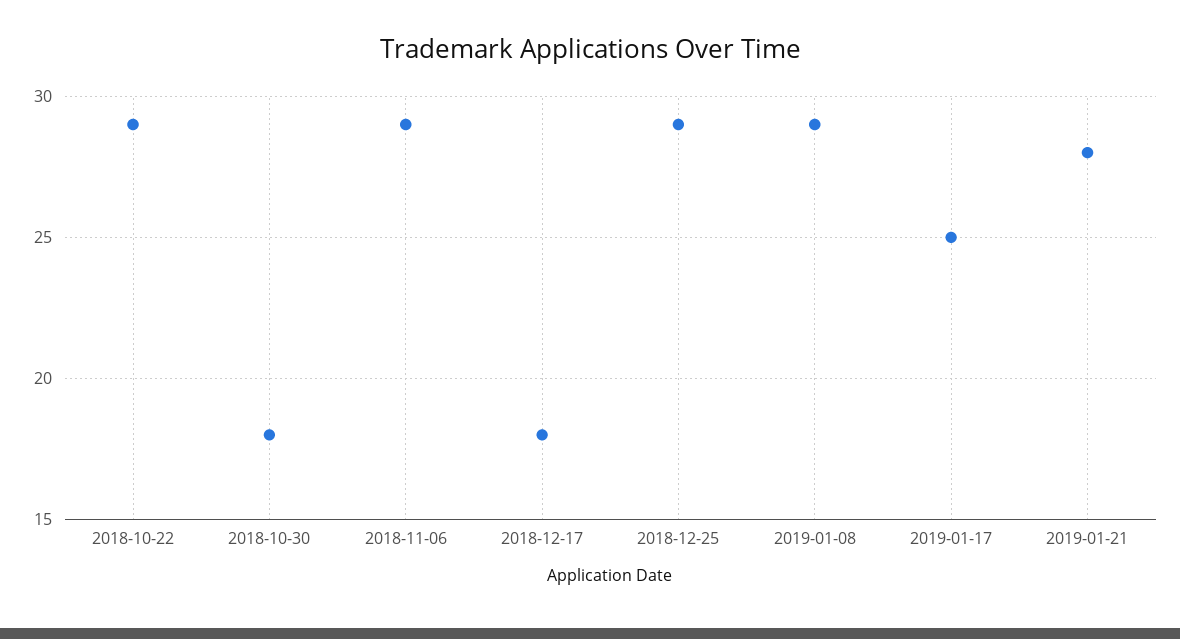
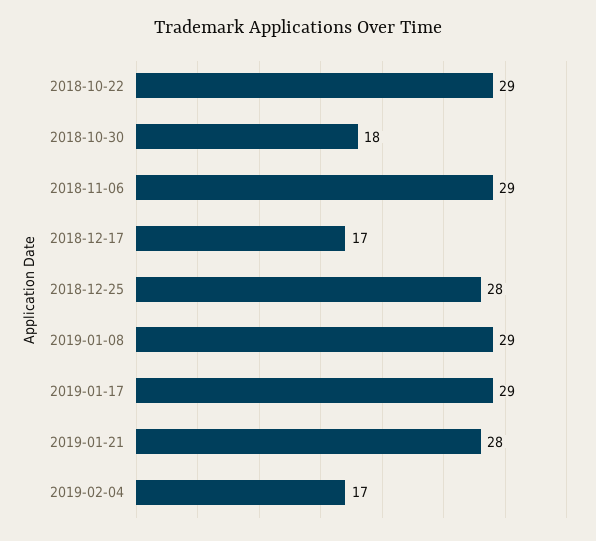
2018-12-17: 18 -> 17
2018-12-25: 29 -> 28
2019-01-17: 25 -> 29
2019-02-04: none -> 17

